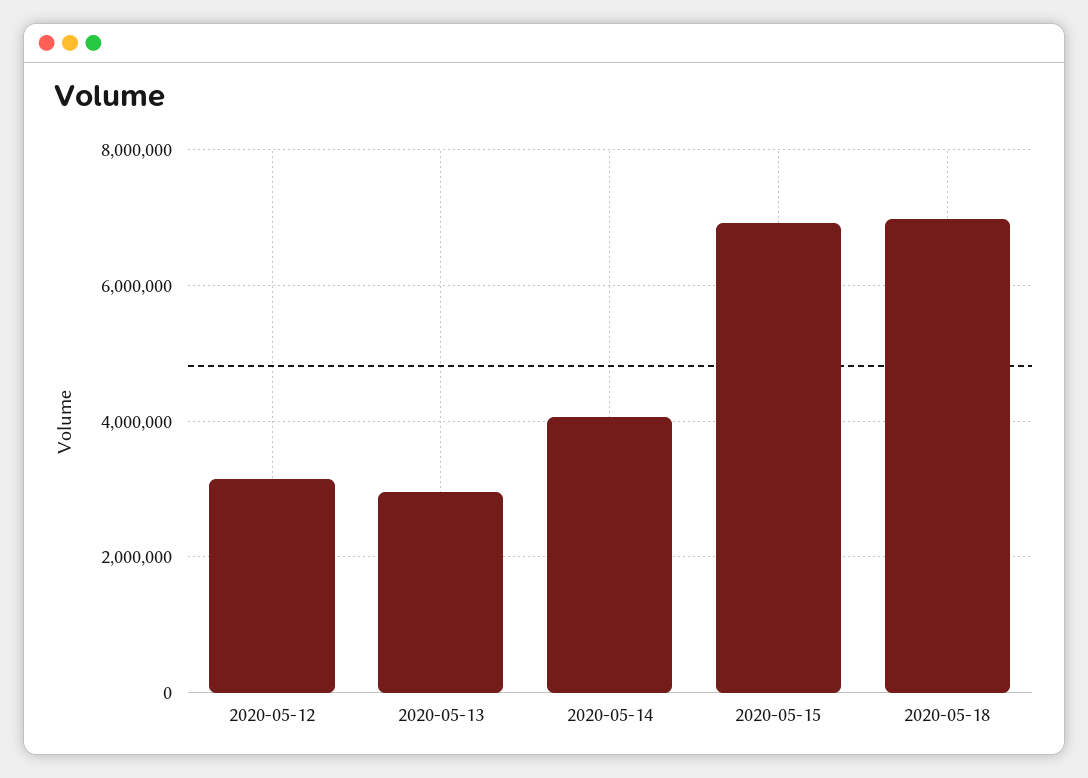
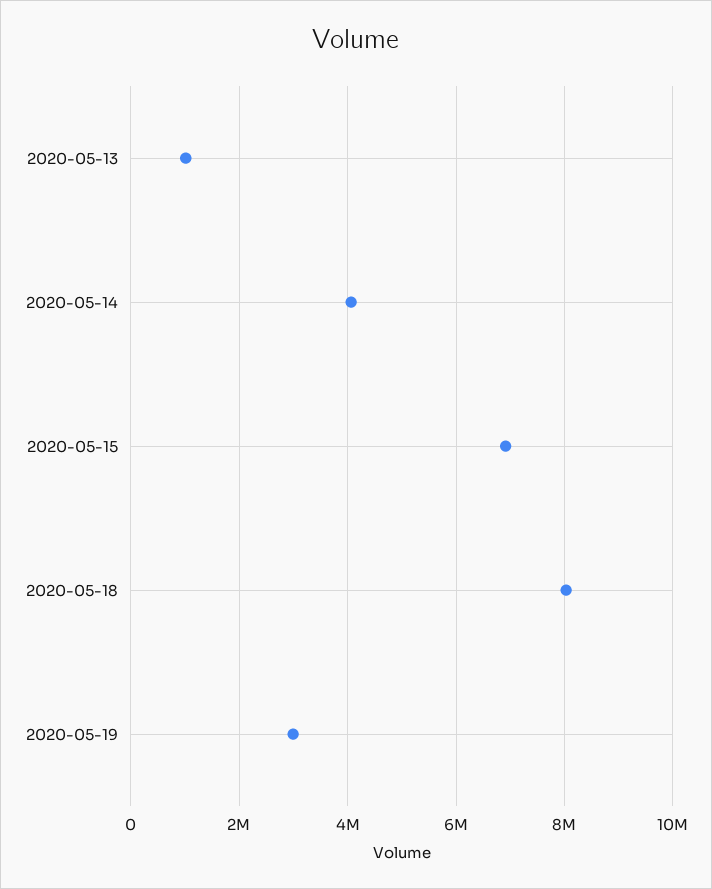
2020-05-12: 3200000 -> none
2020-05-13: 3000000 -> 1000000
2020-05-18: 7000000 -> 8000000
2020-05-19: none -> 3000000

